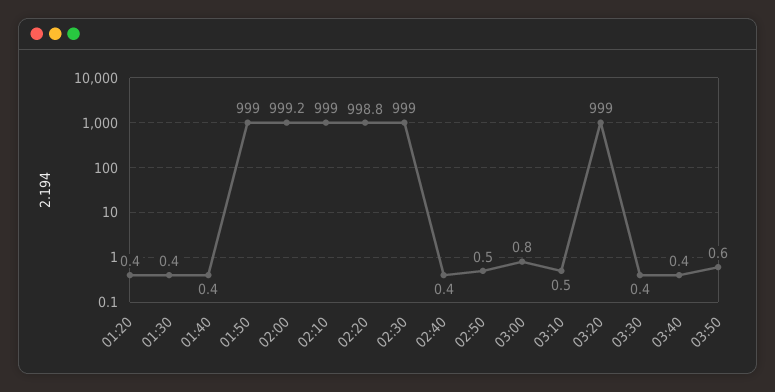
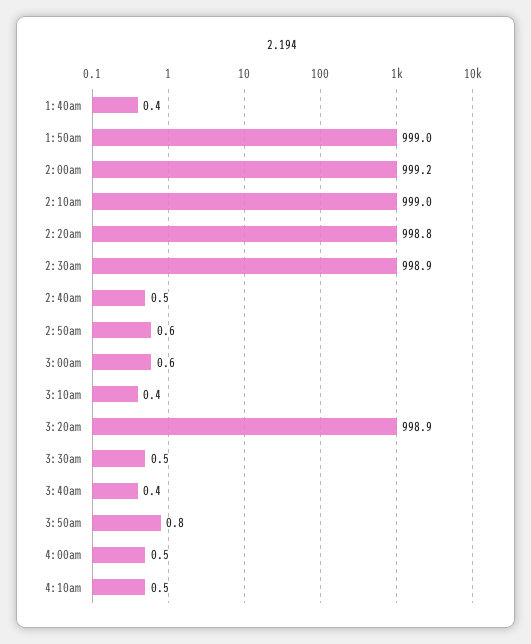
01:20: 0.4 -> none
01:30: 0.4 -> none
02:30: 999 -> 998.9
02:40: 0.4 -> 0.5
02:50: 0.5 -> 0.6
03:00: 0.8 -> 0.6
03:10: 0.5 -> 0.4
03:20: 999 -> 998.9
03:30: 0.4 -> 0.5
03:50: 0.6 -> 0.8
4:00am: none -> 0.5
4:10am: none -> 0.5

